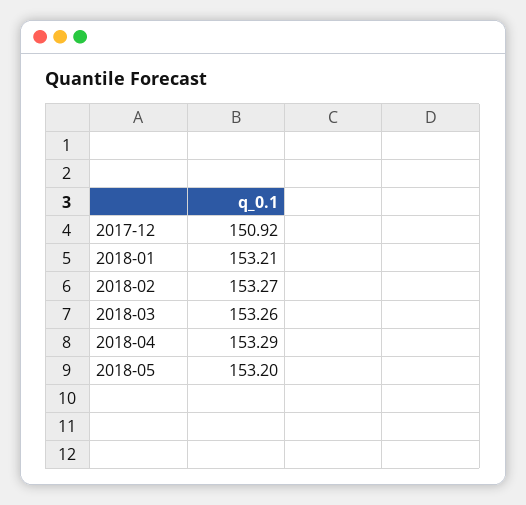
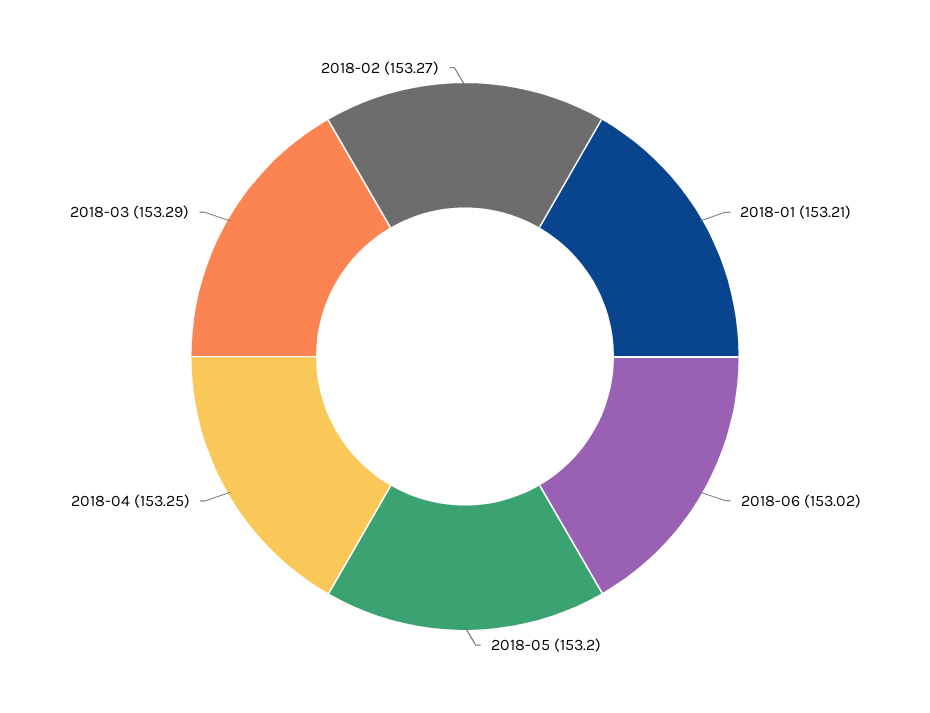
2017-12: 150.92 -> none
2018-03: 153.26 -> 153.29
2018-04: 153.29 -> 153.25
2018-06: none -> 153.02

